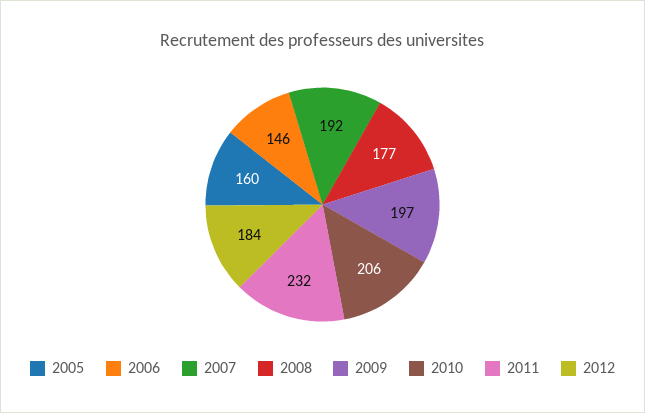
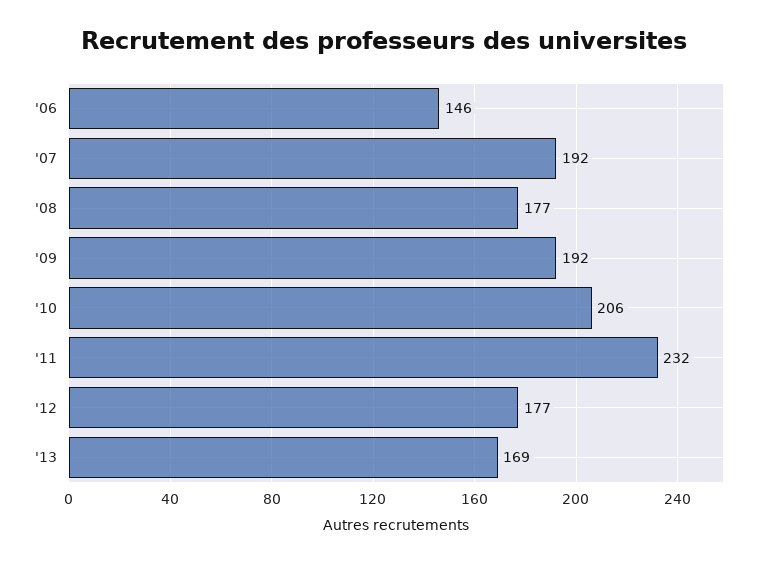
2005: 160 -> none
2009: 197 -> 192
2012: 184 -> 177
'13: none -> 169

